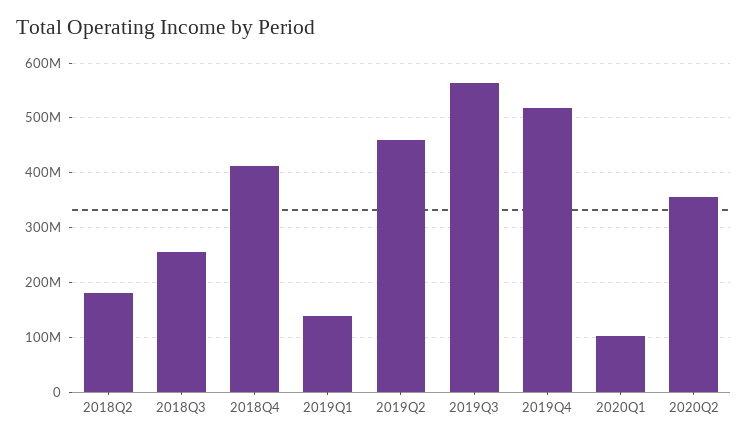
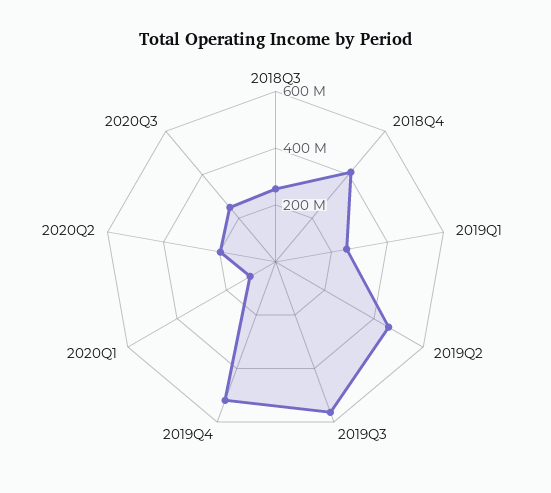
2018Q2: 180000000 -> none
2019Q1: 140000000 -> 250000000
2020Q2: 360000000 -> 200000000
2020Q3: none -> 250000000

